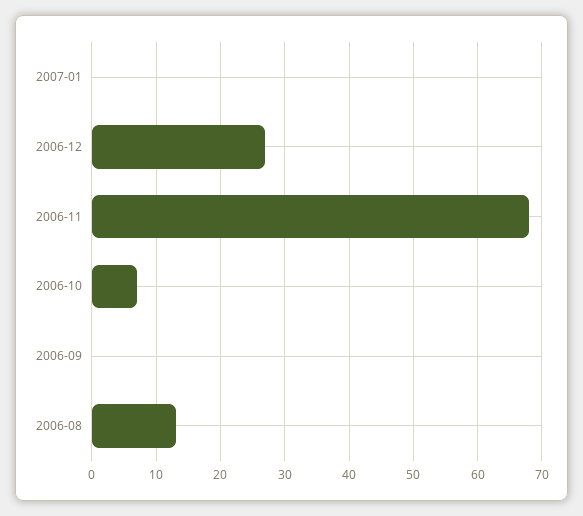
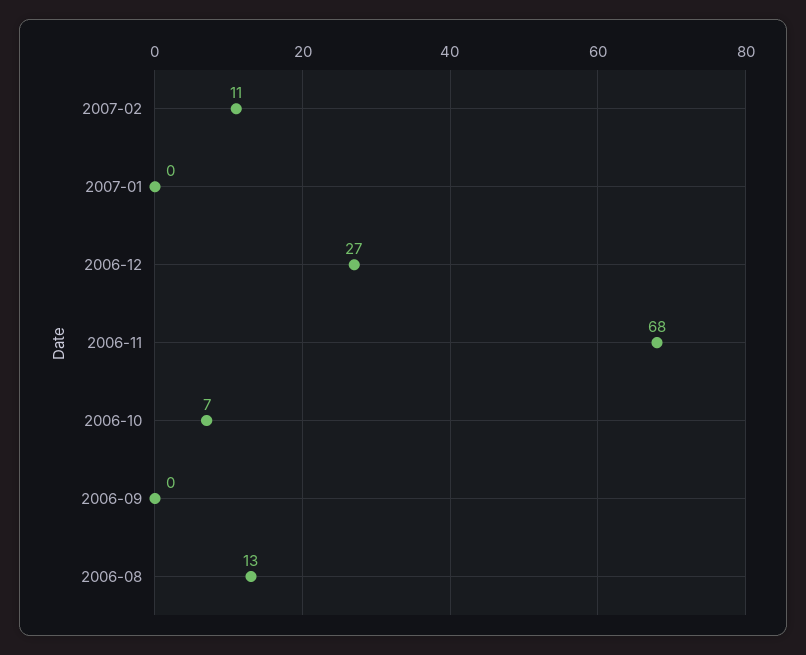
2007-02: none -> 11

